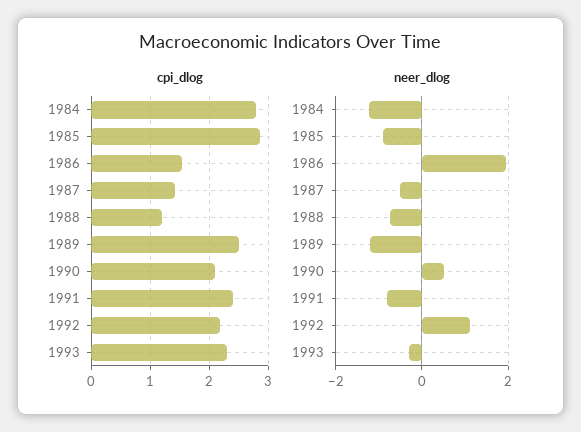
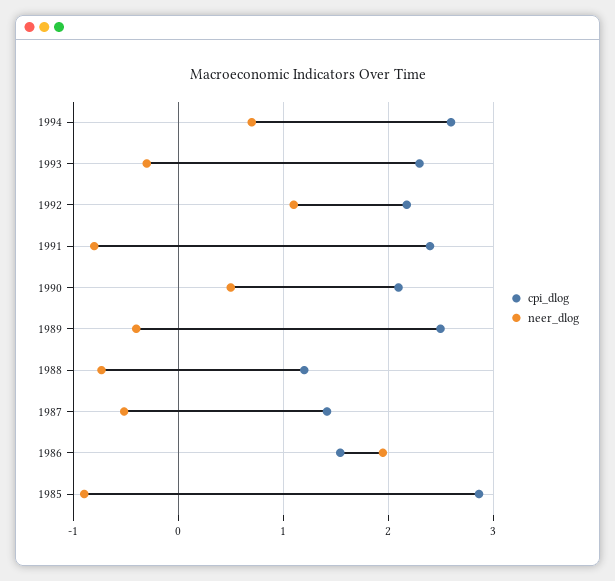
cpi_dlog, 1984: 2.8 -> none
neer_dlog, 1984: -1.2 -> none
neer_dlog, 1989: -1.2 -> -0.4
cpi_dlog, 1994: none -> 2.6
neer_dlog, 1994: none -> 0.7

